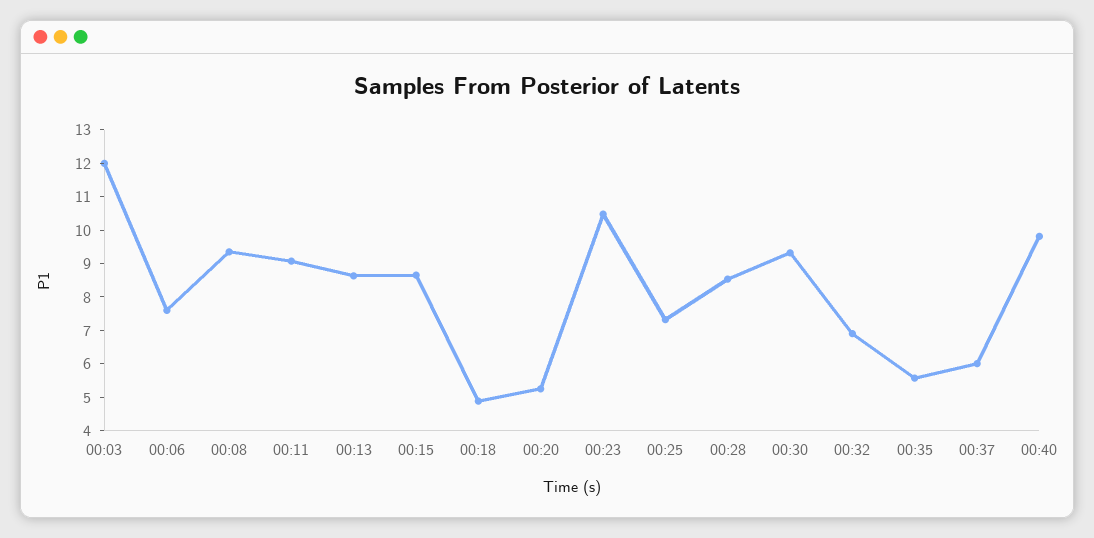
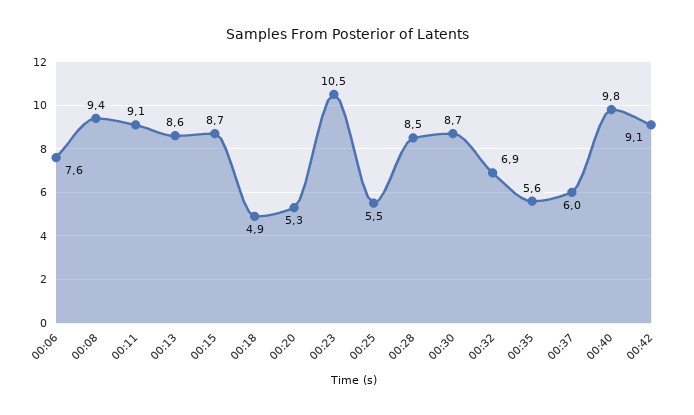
00:03: 12 -> none
00:25: 7.25 -> 5.5
00:30: 9.25 -> 8.7
00:42: none -> 9.1

